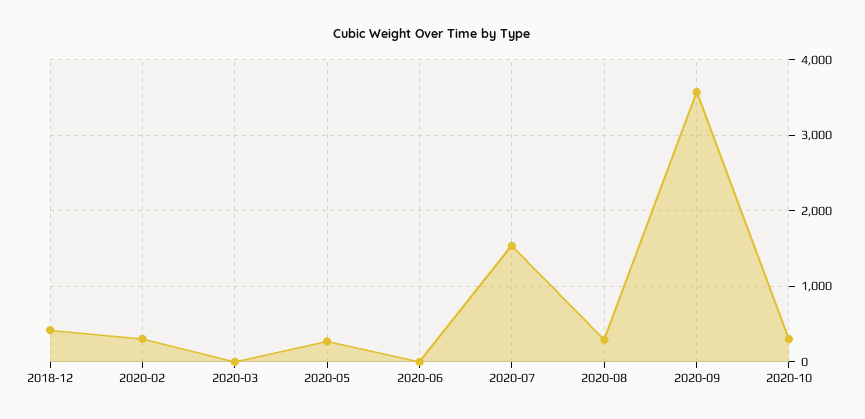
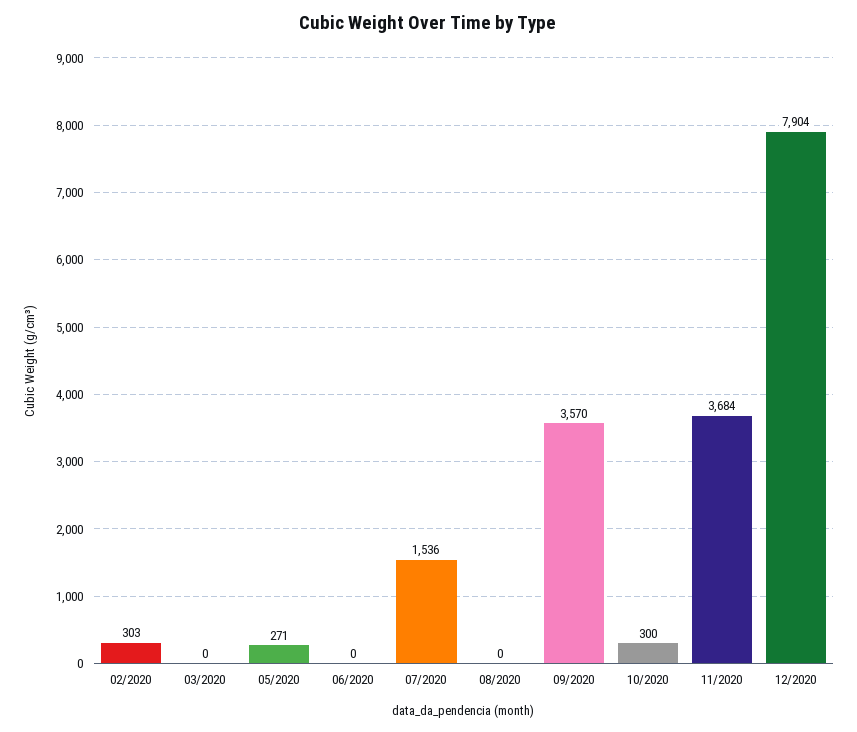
2018-12: 400 -> none
2020-08: 300 -> 0
11/2020: none -> 3684
12/2020: none -> 7904

